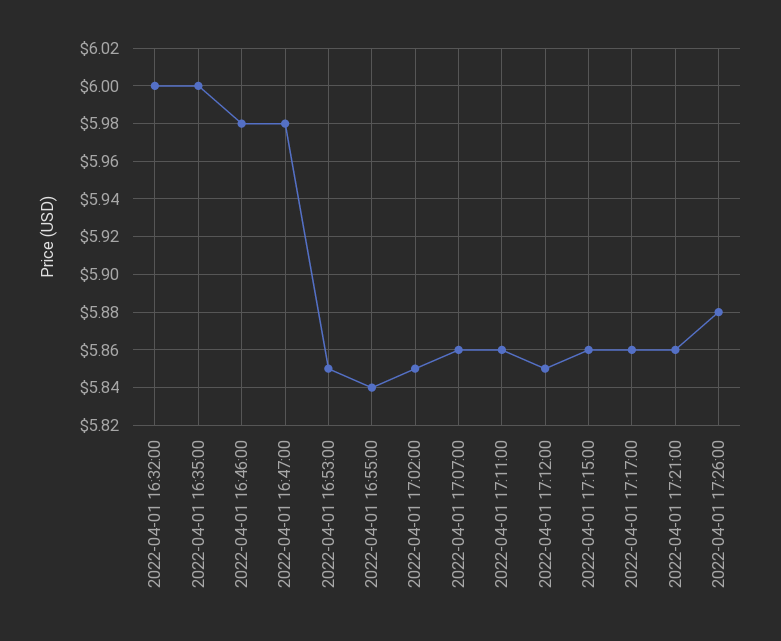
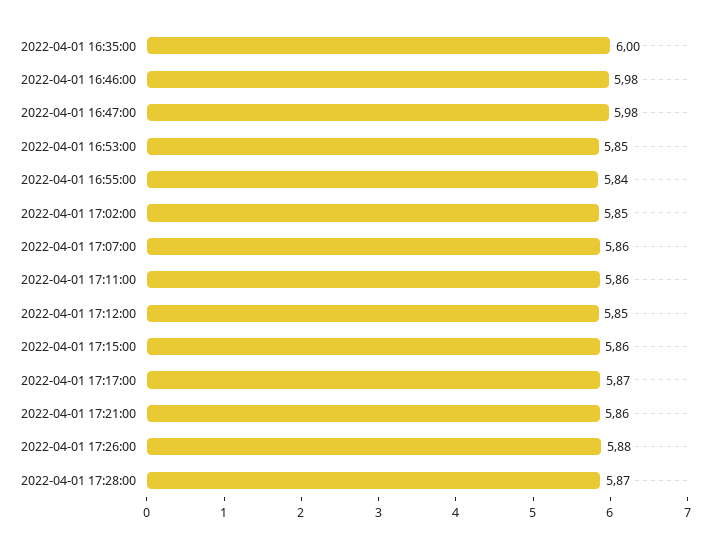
2022-04-01 16:32:00: 6 -> none
2022-04-01 17:17:00: 5.86 -> 5.87
2022-04-01 17:28:00: none -> 5.87

